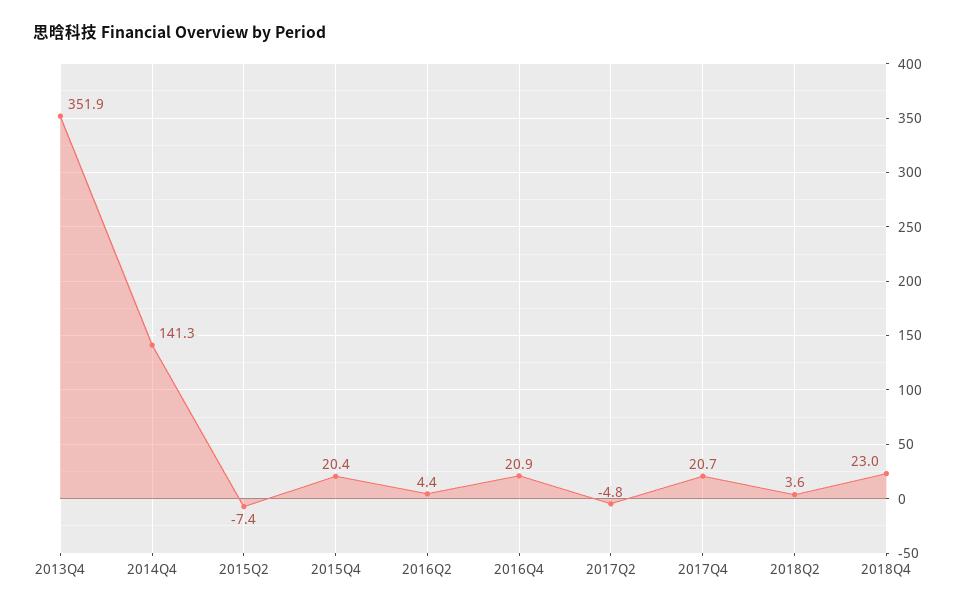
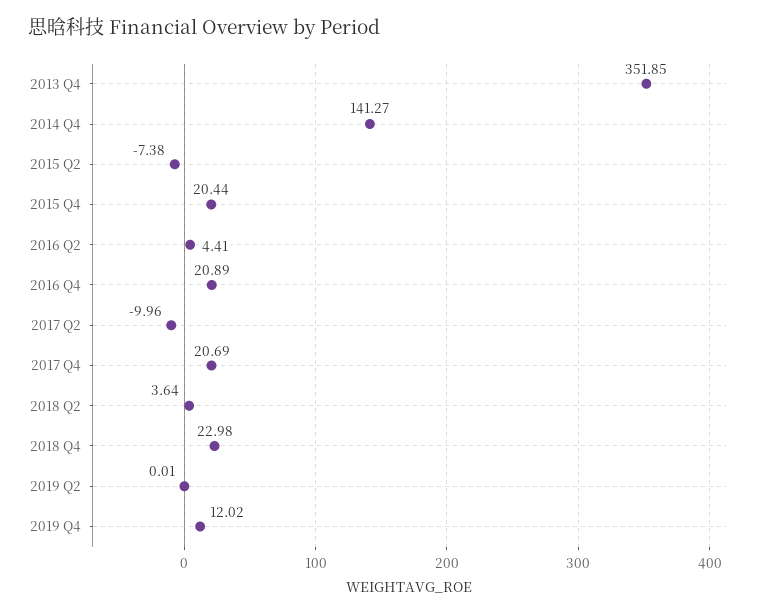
2017Q2: -4.8 -> -9.96
2019 Q2: none -> 0.01
2019 Q4: none -> 12.02

